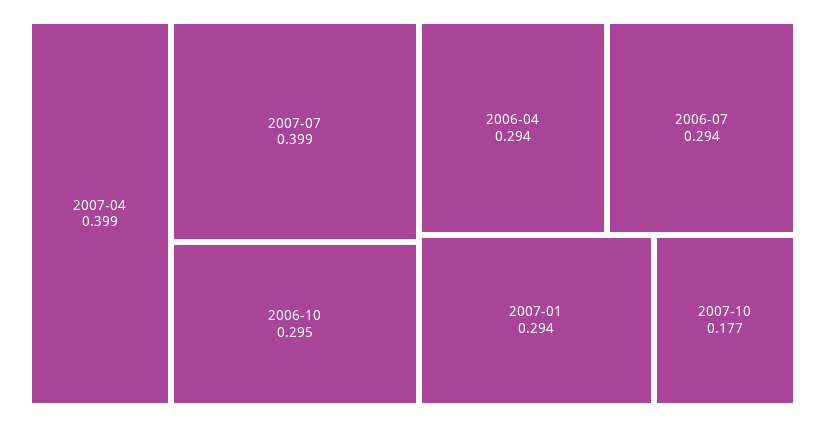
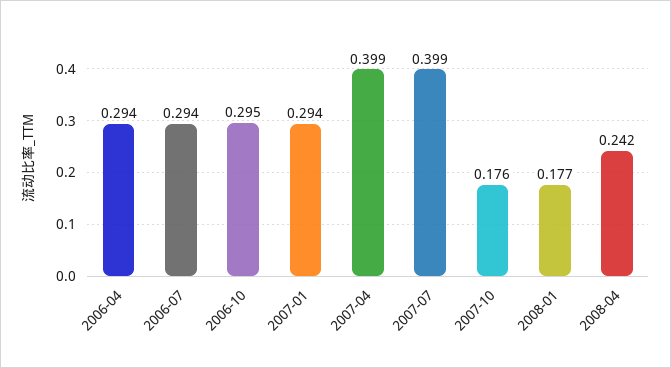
2007-10: 0.177 -> 0.176
2008-01: none -> 0.177
2008-04: none -> 0.242

